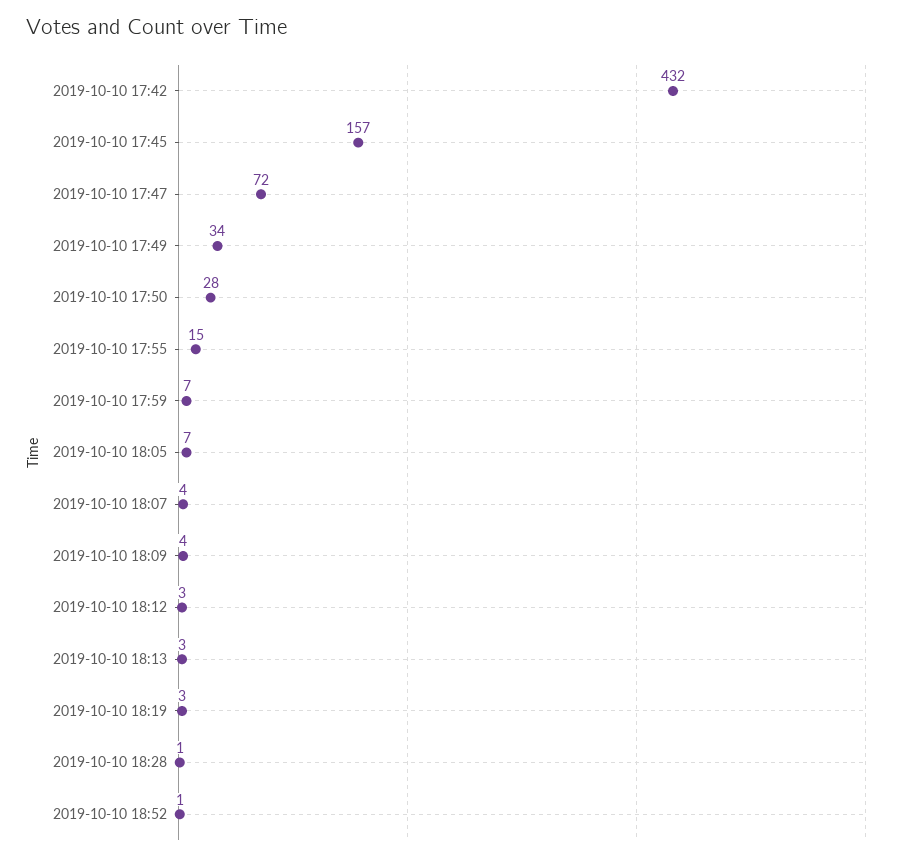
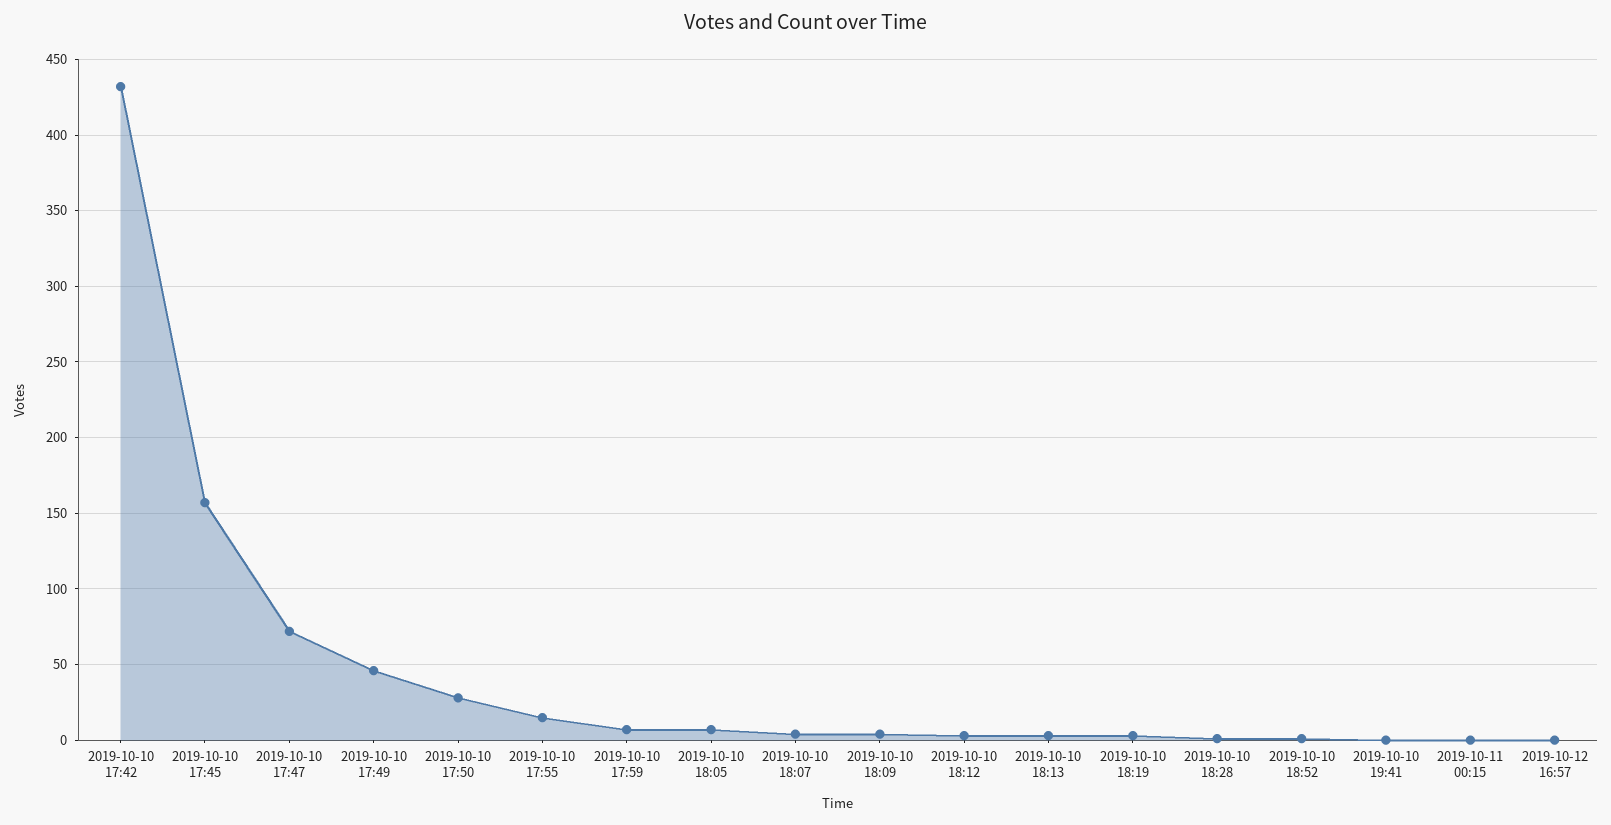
2019-10-10 17:49: 34 -> 45
2019-10-10 19:41: none -> 0
2019-10-11 00:15: none -> 0
2019-10-12 16:57: none -> 0

